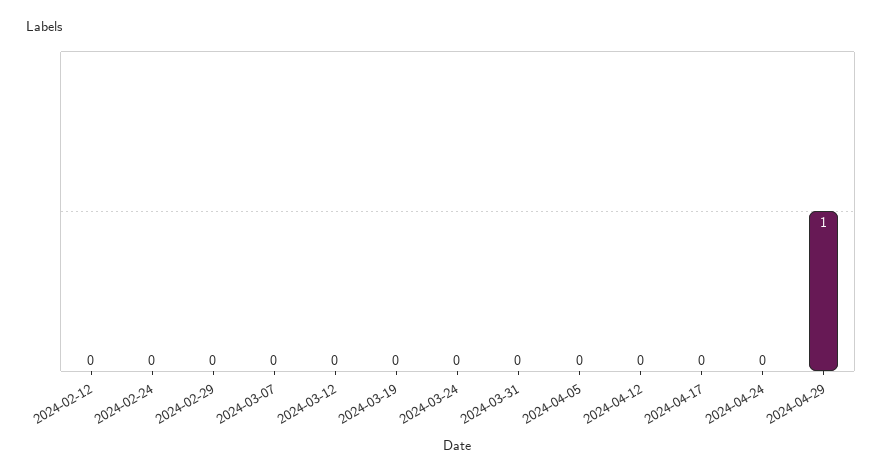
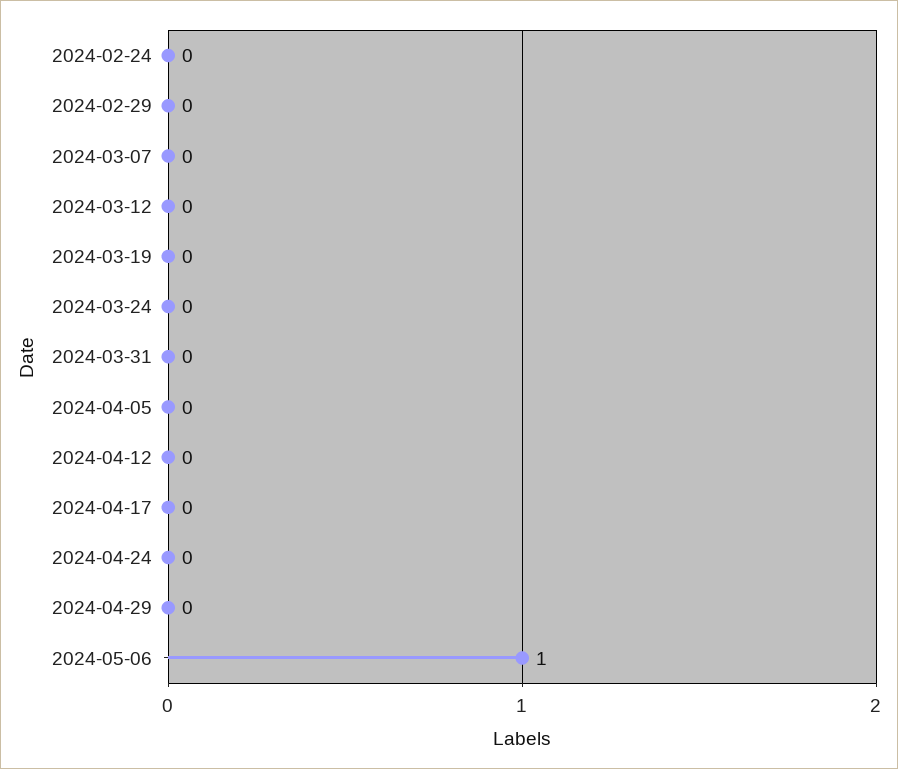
2024-02-12: 0 -> none
2024-04-29: 1 -> 0
2024-05-06: none -> 1

